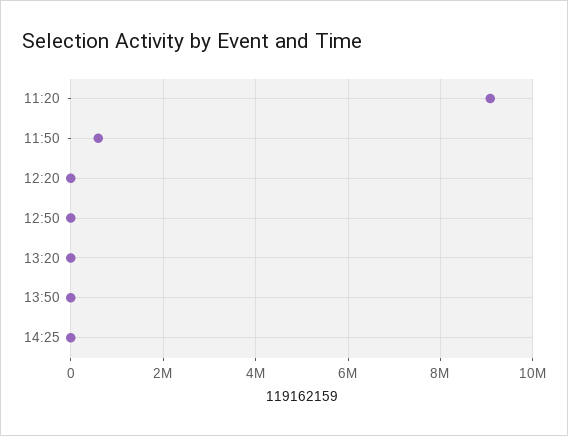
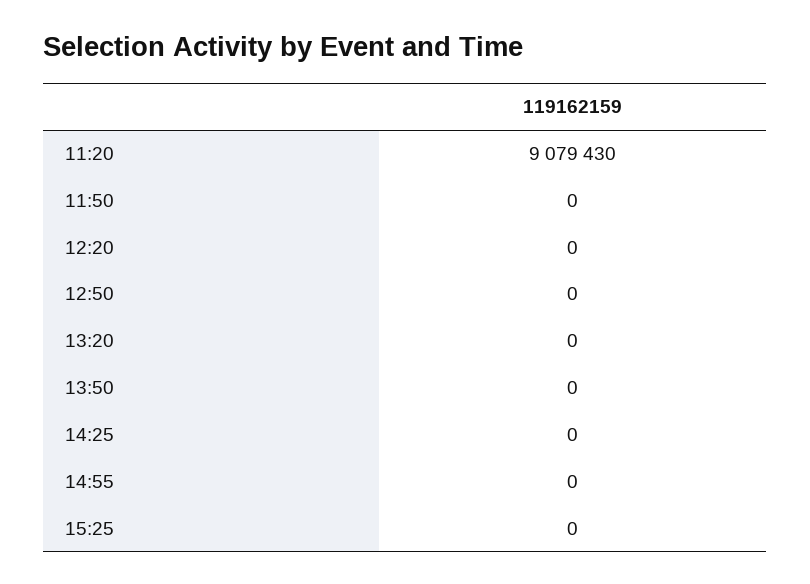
11:50: 600000 -> 0
14:55: none -> 0
15:25: none -> 0

